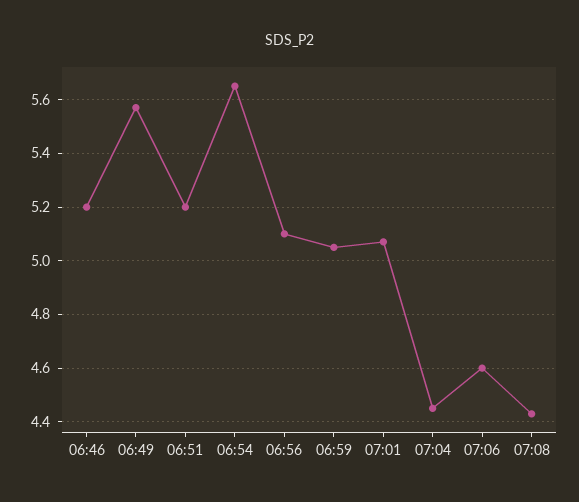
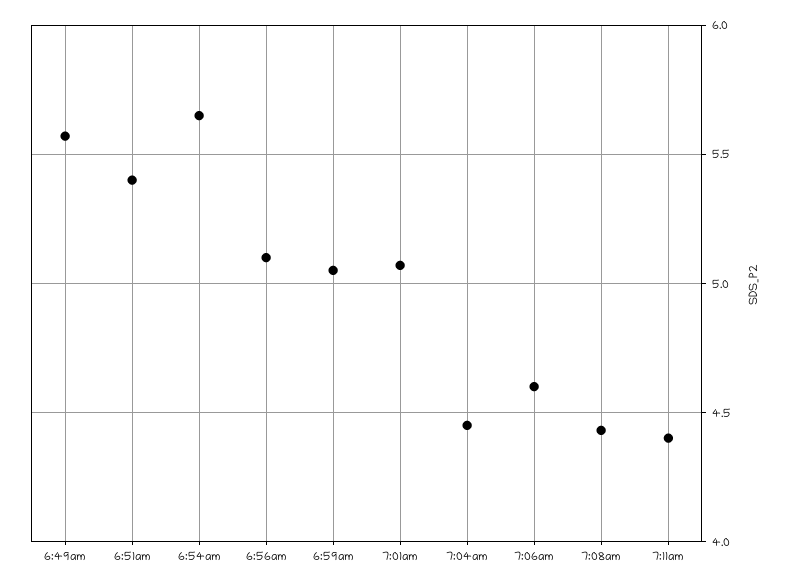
06:46: 5.2 -> none
06:51: 5.2 -> 5.4
7:11am: none -> 4.4

